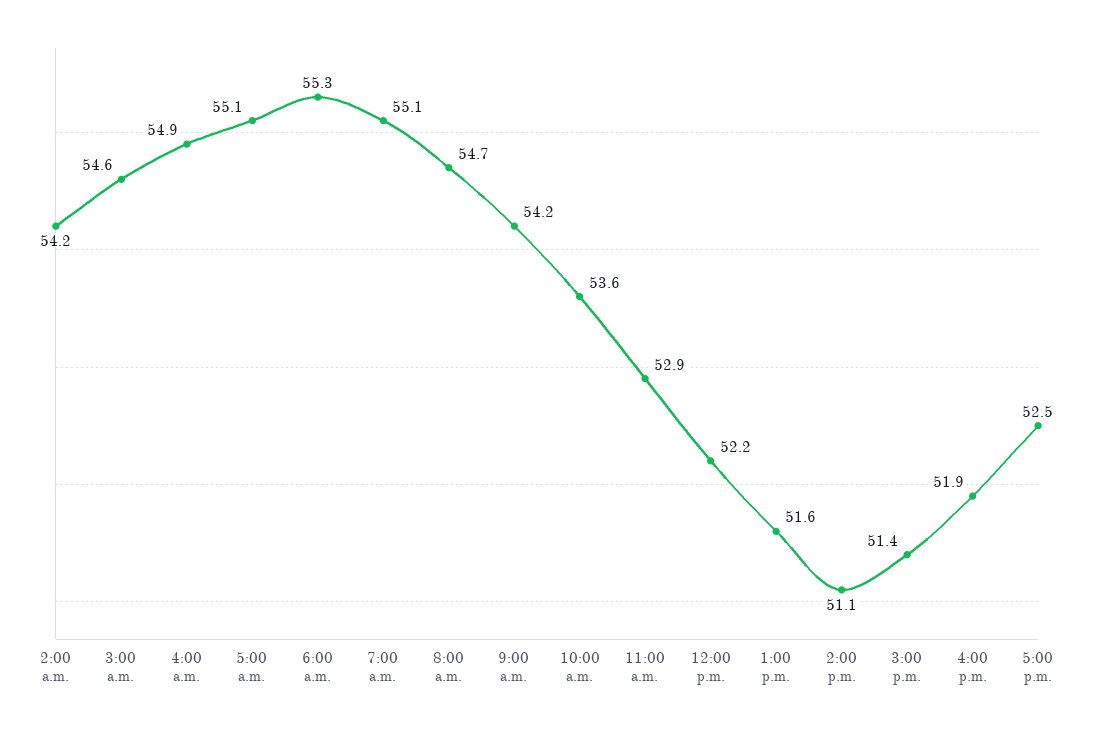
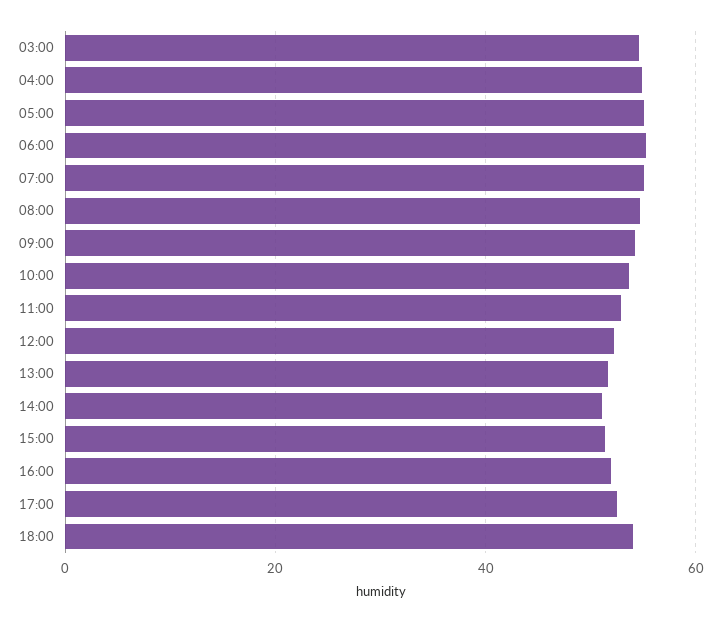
2:00 a.m.: 54.2 -> none
18:00: none -> 54

